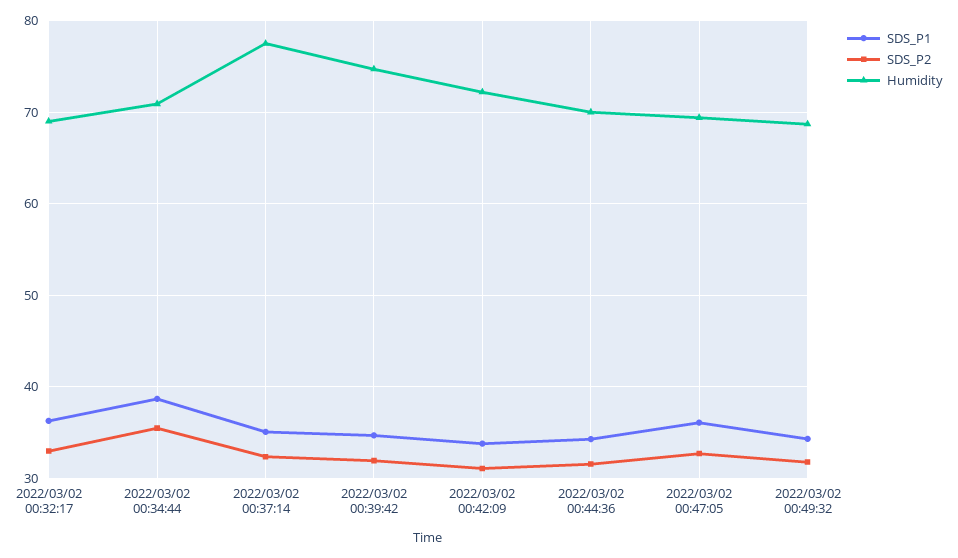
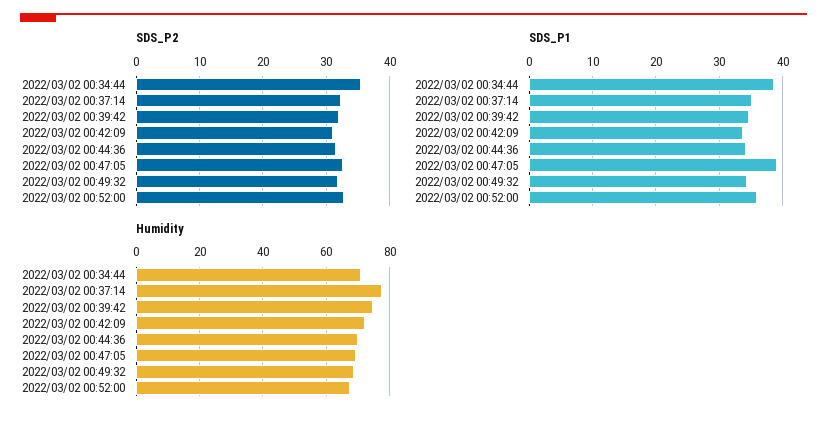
SDS_P1, 2022/03/02 00:32:17: 36 -> none
SDS_P2, 2022/03/02 00:32:17: 33 -> none
Humidity, 2022/03/02 00:32:17: 69 -> none
SDS_P1, 2022/03/02 00:47:05: 36 -> 39
SDS_P2, 2022/03/02 00:52:00: none -> 33
SDS_P1, 2022/03/02 00:52:00: none -> 36
Humidity, 2022/03/02 00:52:00: none -> 68

